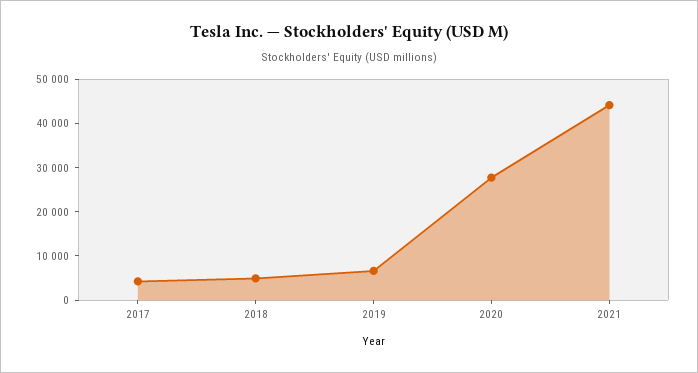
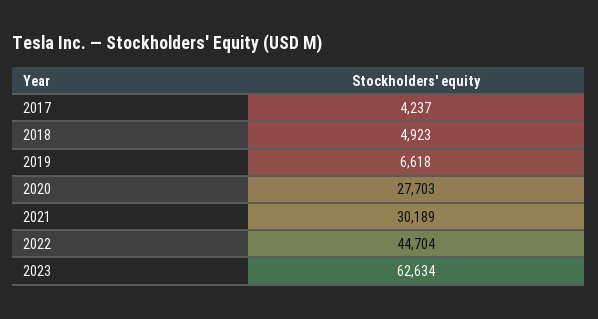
2021: 44000 -> 30189
2022: none -> 44704
2023: none -> 62634

